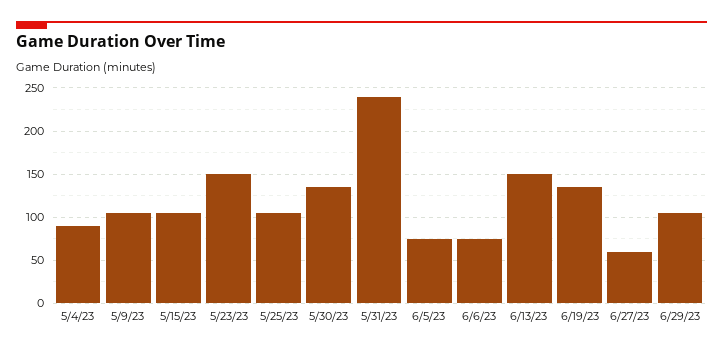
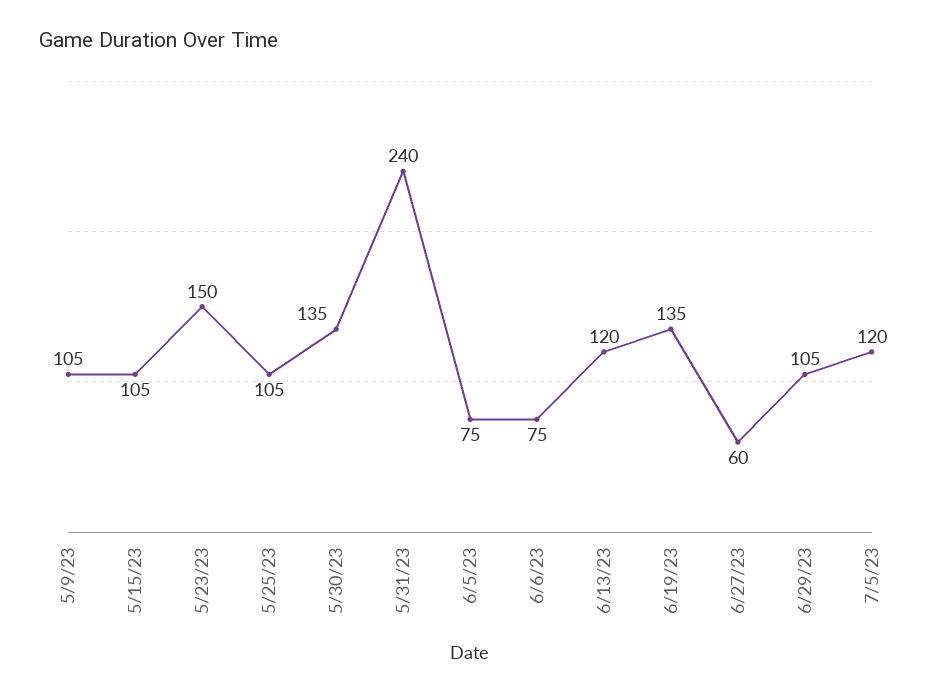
5/4/23: 90 -> none
6/13/23: 150 -> 120
7/5/23: none -> 120

